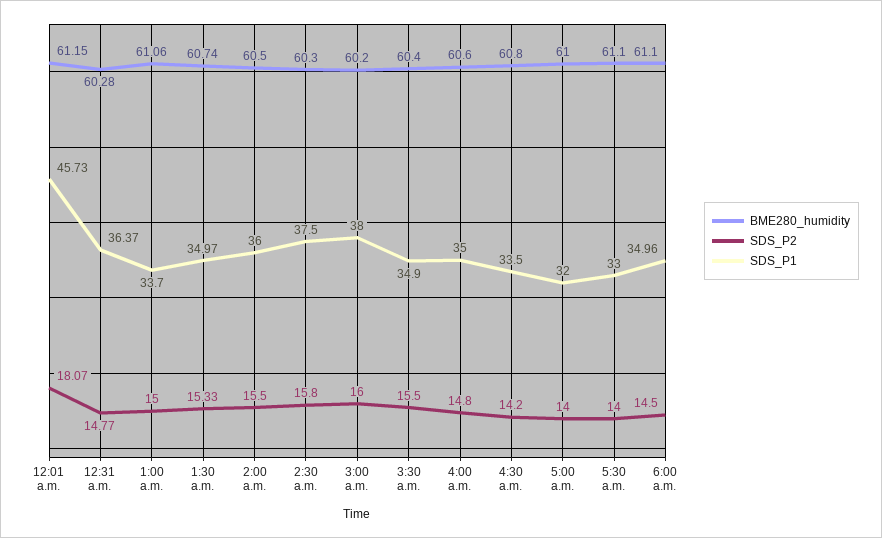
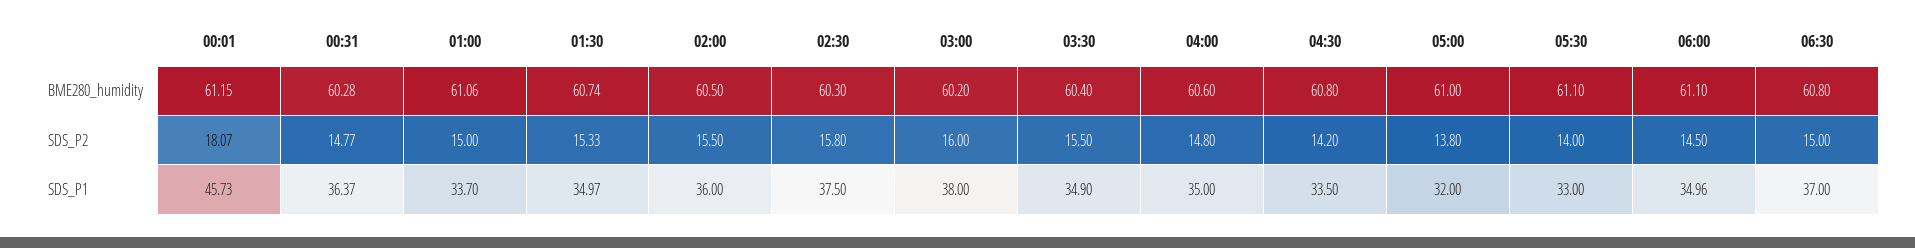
SDS_P2, 5:00 a.m.: 14 -> 13.8
BME280_humidity, 06:30: none -> 60.8
SDS_P2, 06:30: none -> 15
SDS_P1, 06:30: none -> 37

